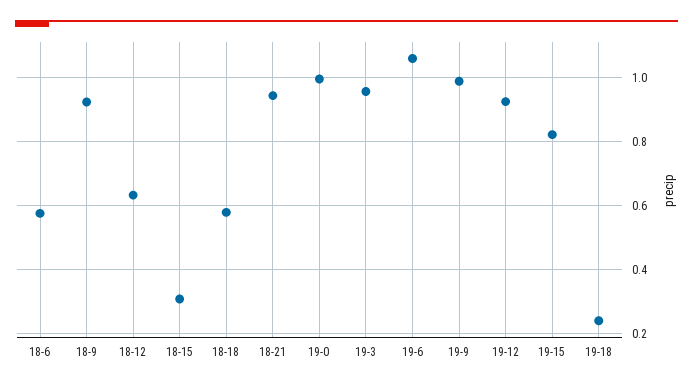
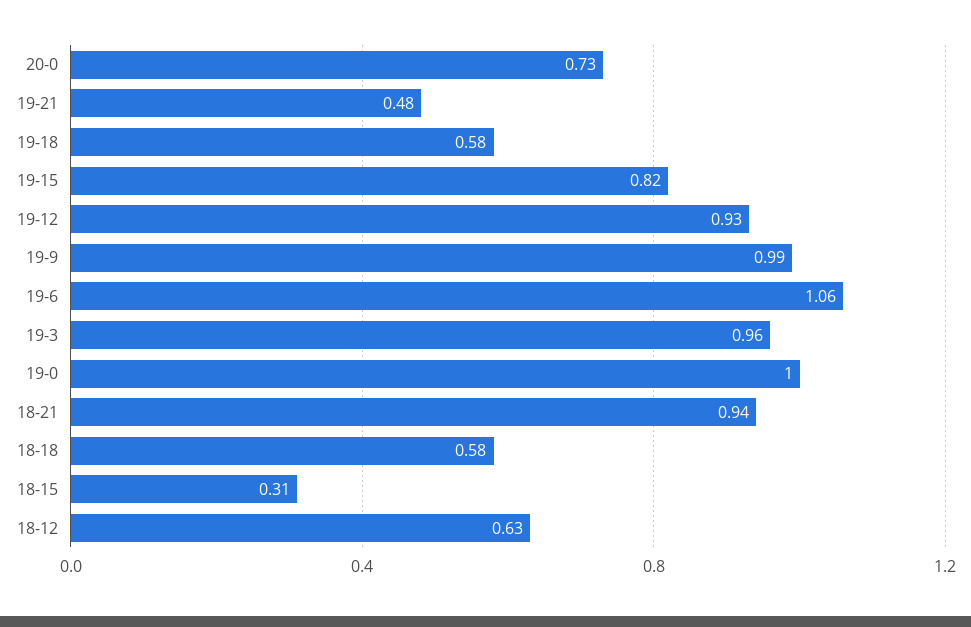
18-6: 0.58 -> none
18-9: 0.92 -> none
19-18: 0.24 -> 0.58
20-0: none -> 0.73
19-21: none -> 0.48

